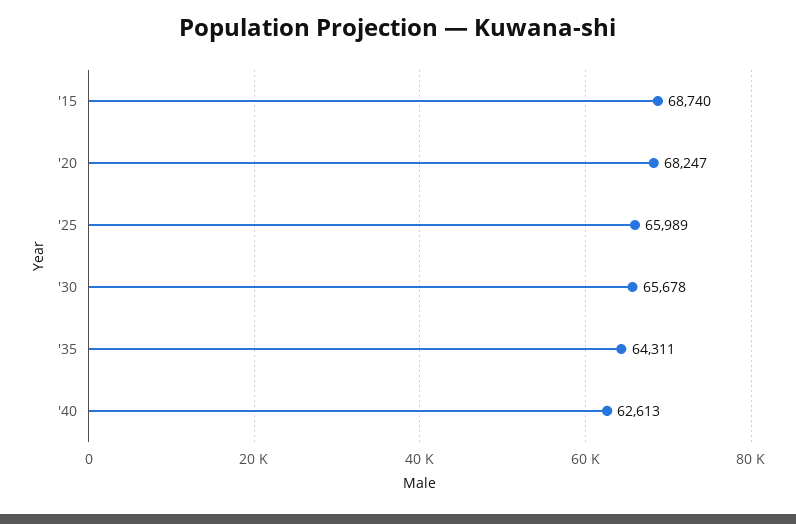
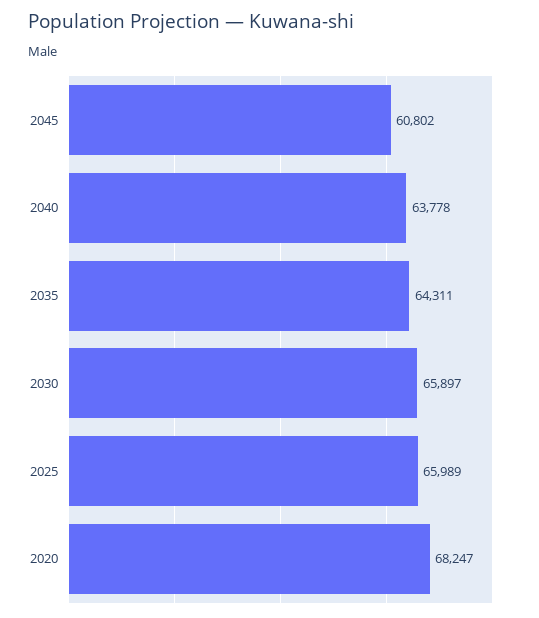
'15: 68740 -> none
'30: 65678 -> 65897
'40: 62613 -> 63778
2045: none -> 60802

